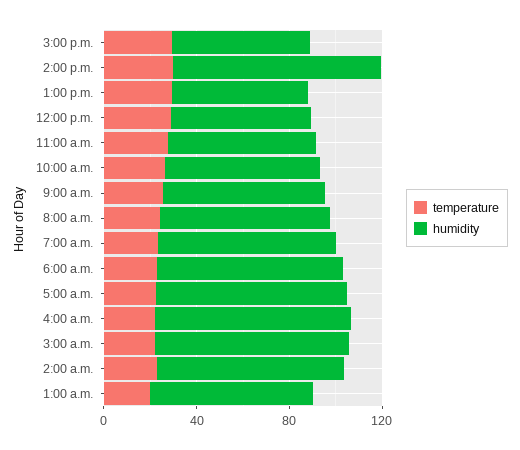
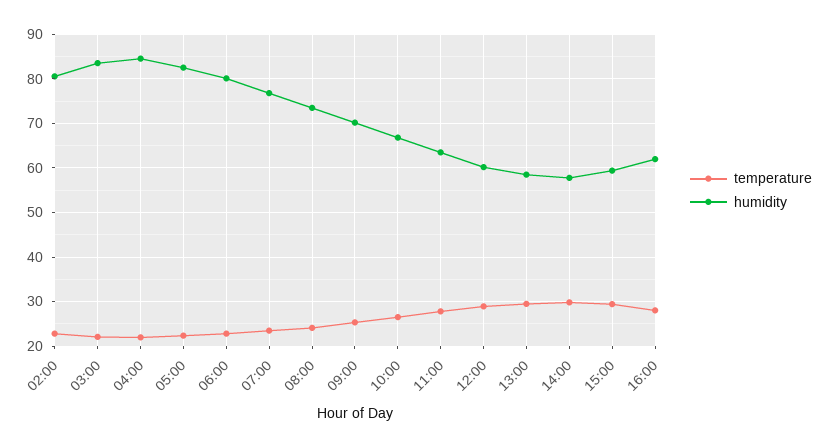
humidity, 2:00 p.m.: 90 -> 58
temperature, 1:00 a.m.: 20 -> none
humidity, 1:00 a.m.: 70 -> none
temperature, 16:00: none -> 28
humidity, 16:00: none -> 62

